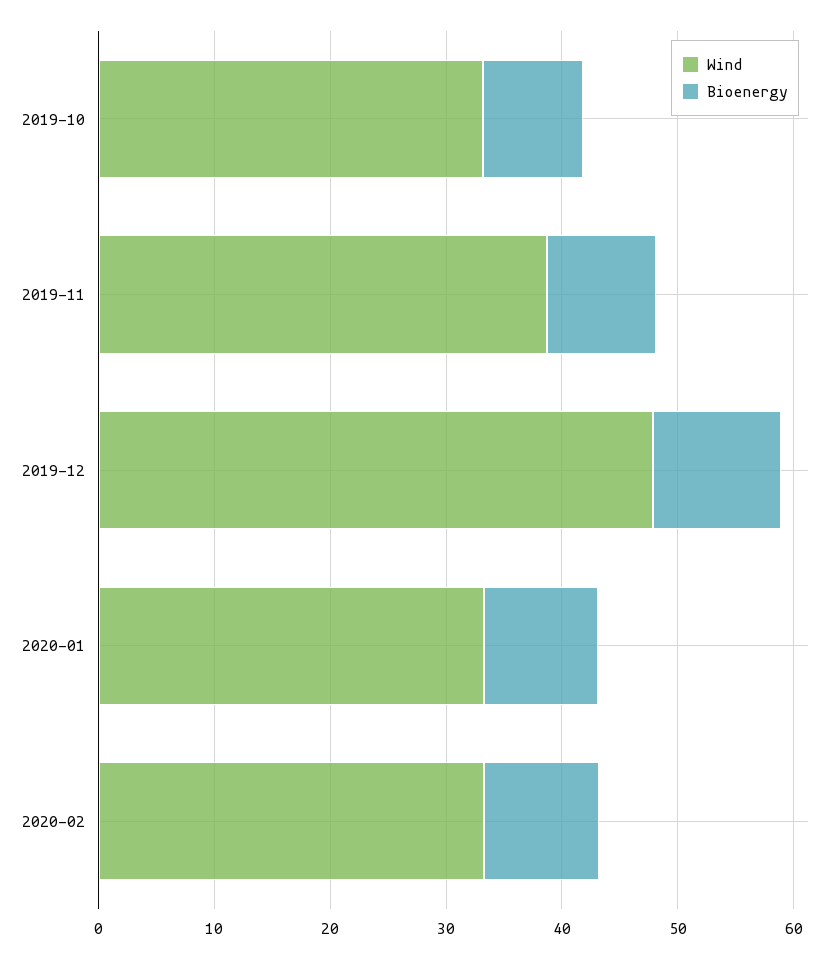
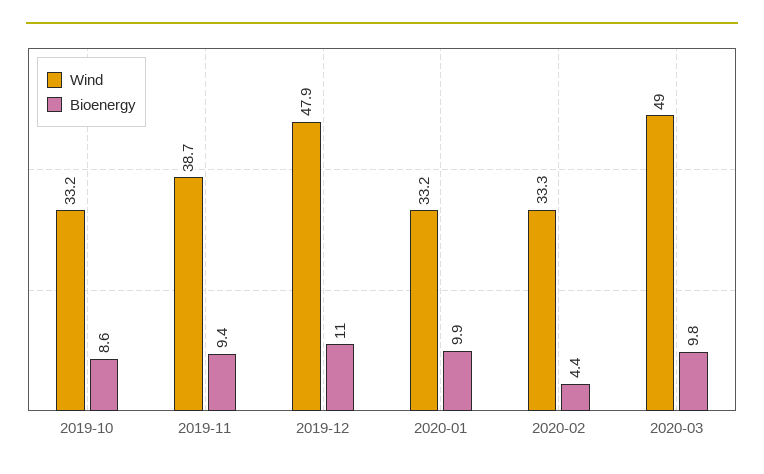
Bioenergy, 2020-02: 10 -> 4.4
Wind, 2020-03: none -> 49
Bioenergy, 2020-03: none -> 9.8

